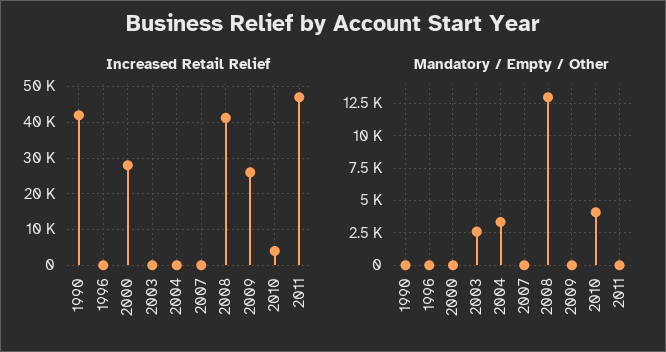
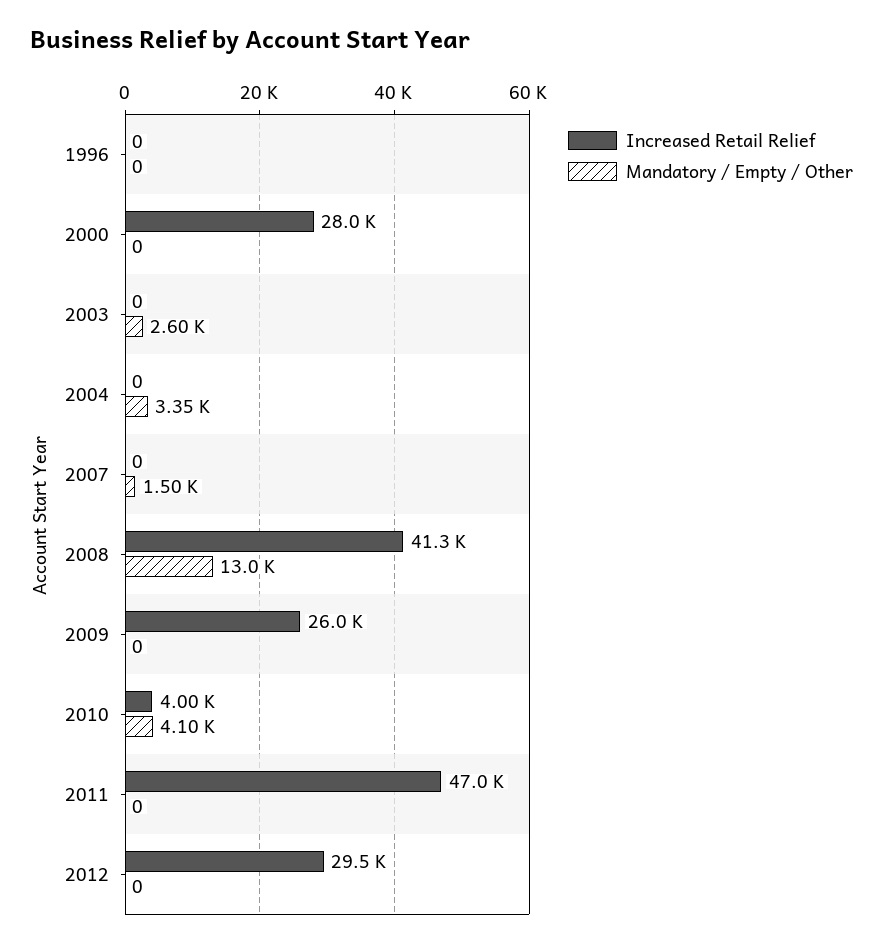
Increased Retail Relief, 1990: 42000 -> none
Mandatory / Empty / Other, 1990: 0 -> none
Mandatory / Empty / Other, 2007: 0 -> 1500
Increased Retail Relief, 2012: none -> 29500
Mandatory / Empty / Other, 2012: none -> 0

